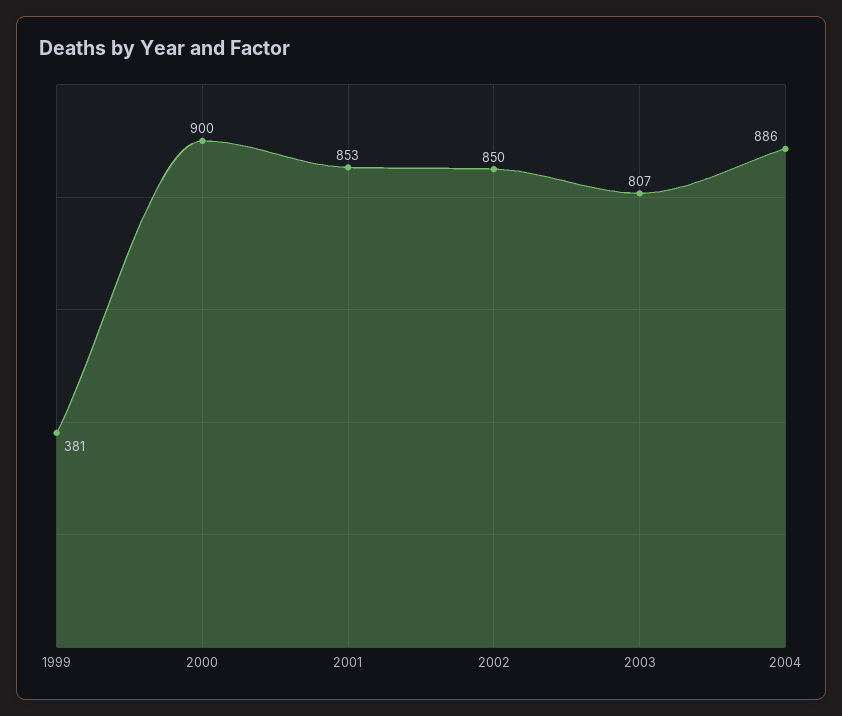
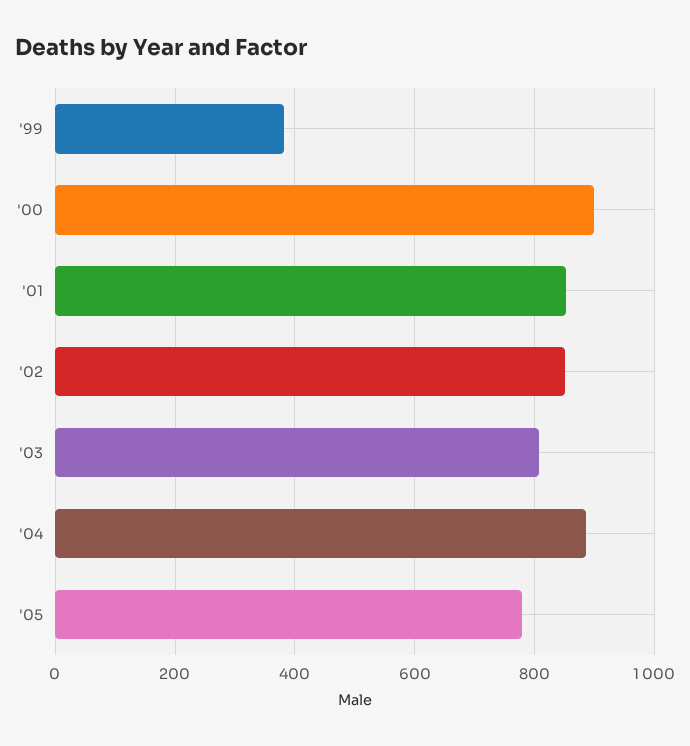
'05: none -> 780

